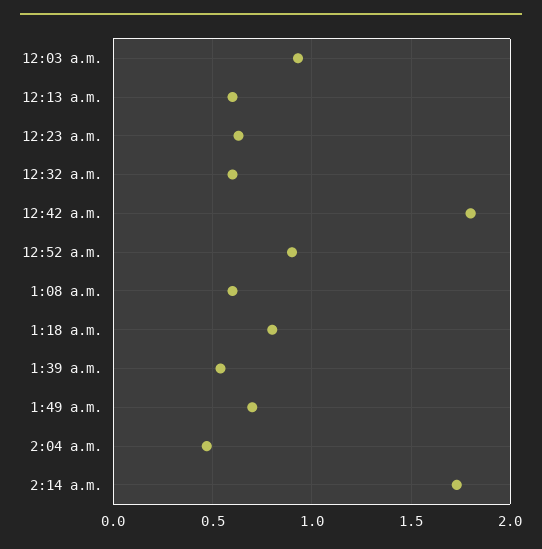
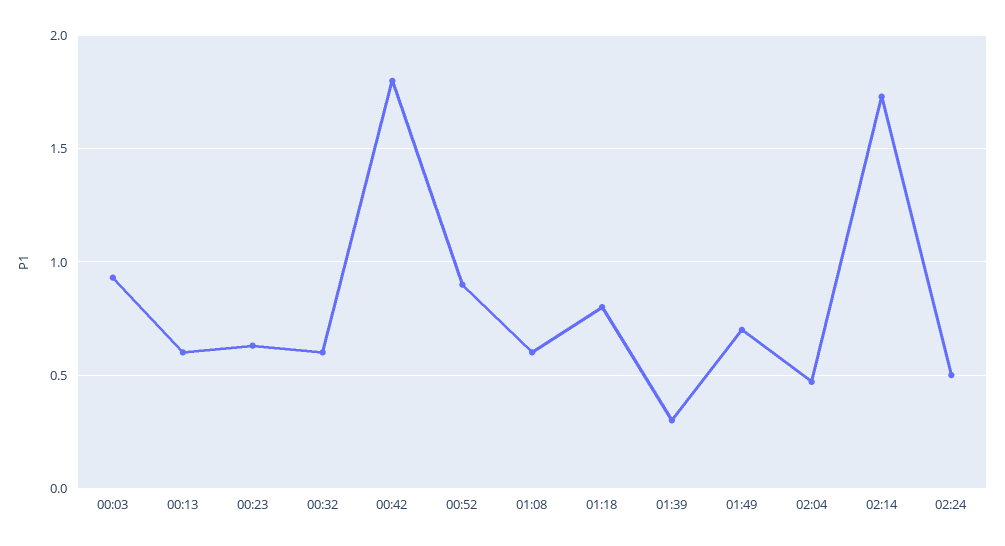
1:39 a.m.: 0.55 -> 0.3
02:24: none -> 0.5

